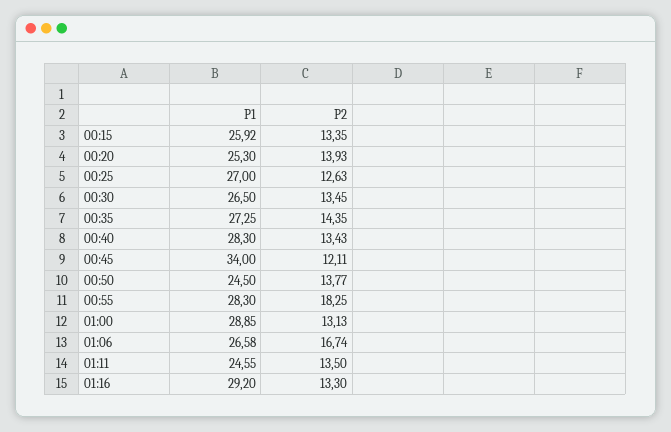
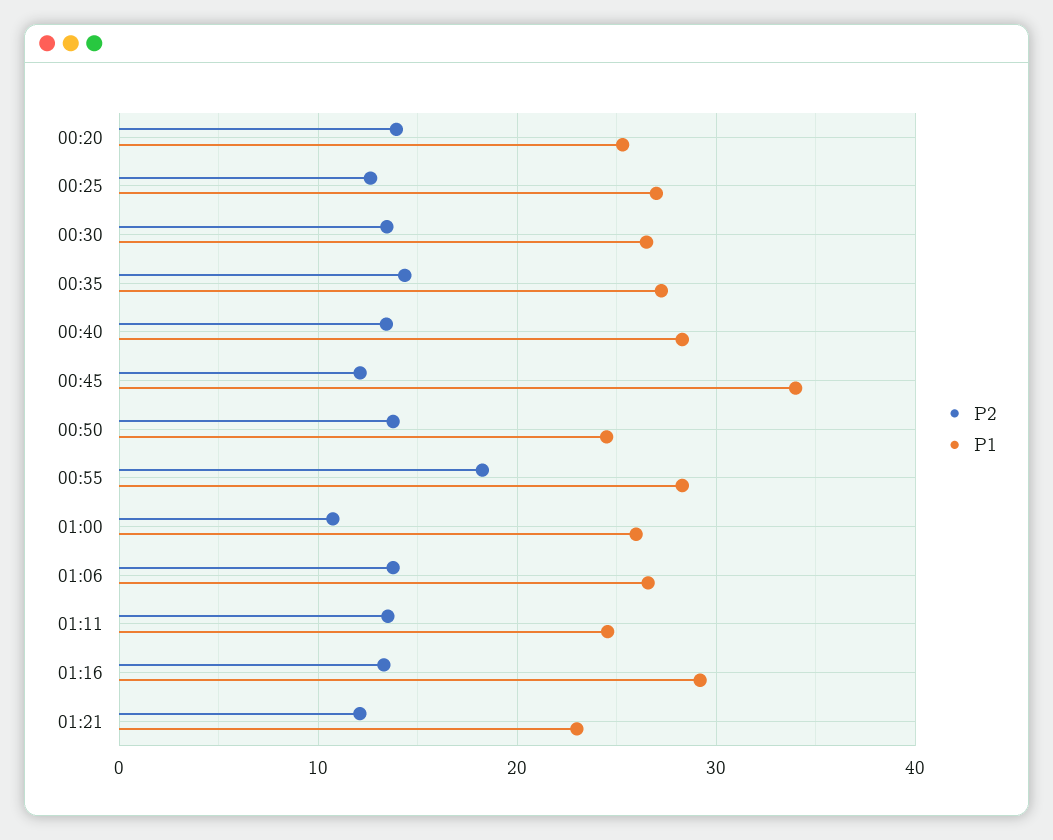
P1, 00:15: 25.92 -> none
P2, 00:15: 13.35 -> none
P1, 01:00: 28.85 -> 26
P2, 01:00: 13.13 -> 11
P2, 01:06: 16.74 -> 14
P2, 01:21: none -> 12
P1, 01:21: none -> 23

